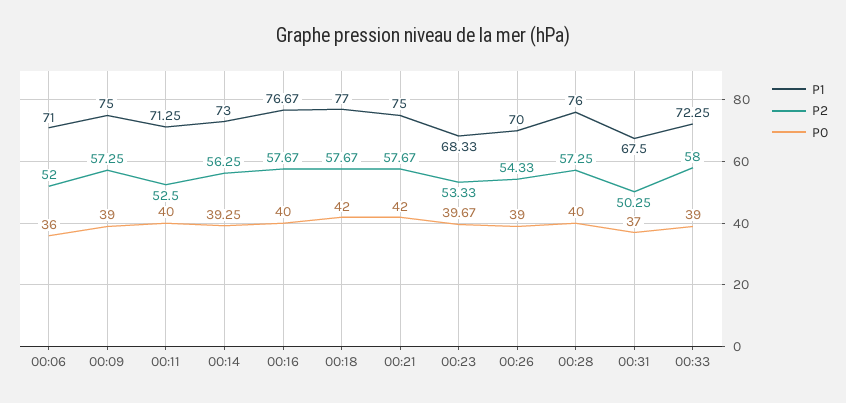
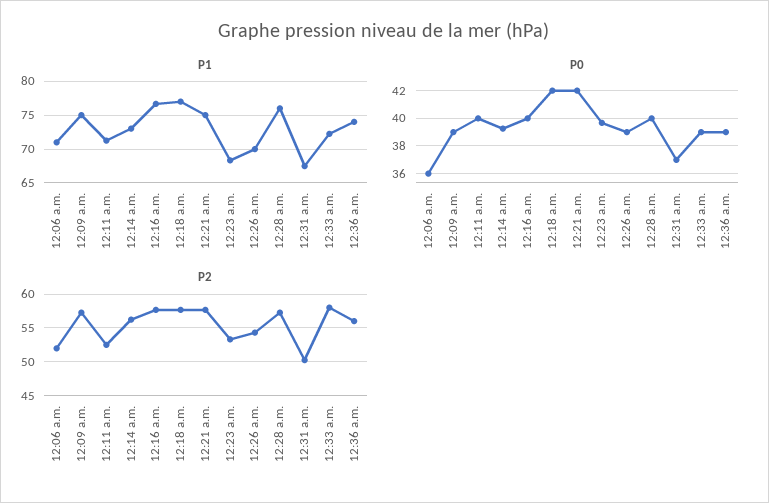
P1, 12:36 a.m.: none -> 74
P0, 12:36 a.m.: none -> 39
P2, 12:36 a.m.: none -> 56

